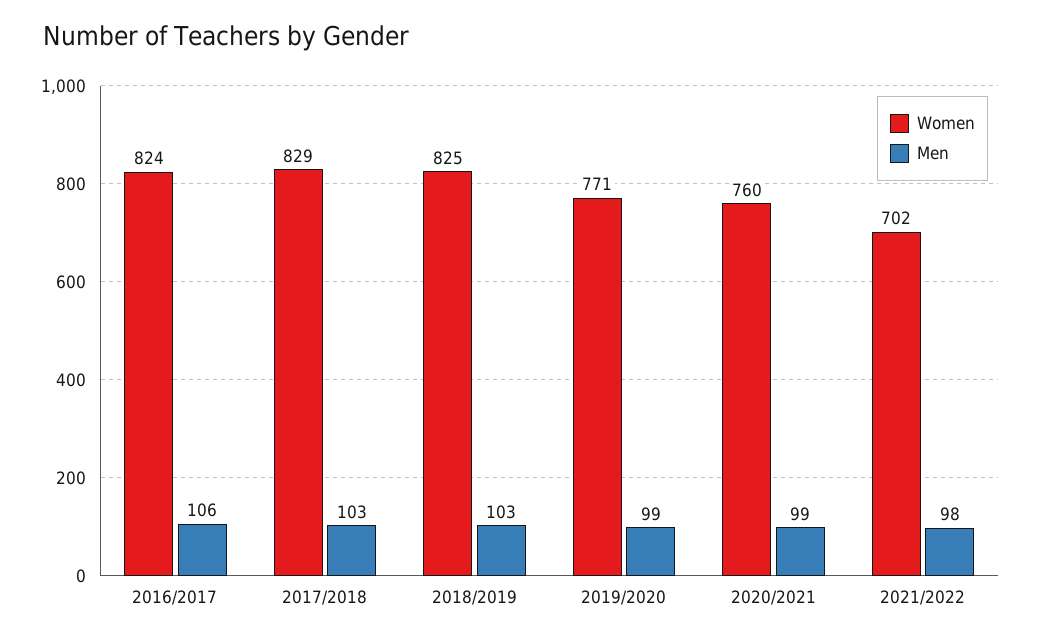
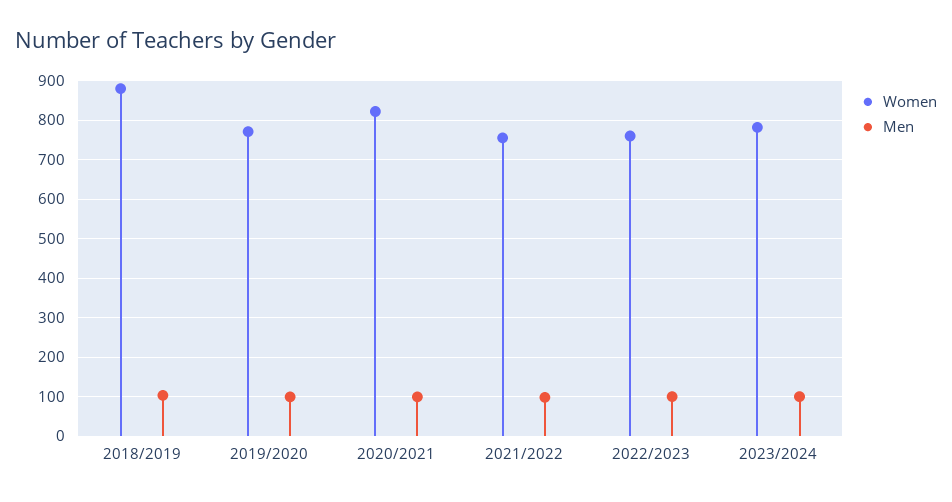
Women, 2016/2017: 824 -> none
Men, 2016/2017: 106 -> none
Women, 2017/2018: 829 -> none
Men, 2017/2018: 103 -> none
Women, 2018/2019: 825 -> 880
Women, 2020/2021: 760 -> 820
Women, 2021/2022: 702 -> 760
Women, 2022/2023: none -> 760
Men, 2022/2023: none -> 100
Women, 2023/2024: none -> 780
Men, 2023/2024: none -> 100

